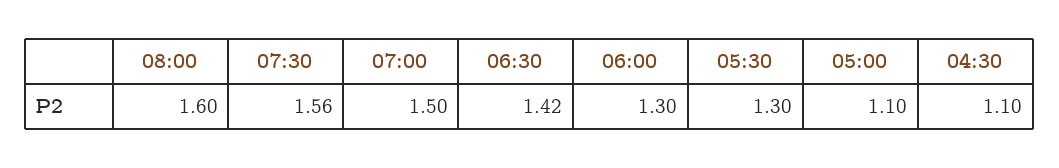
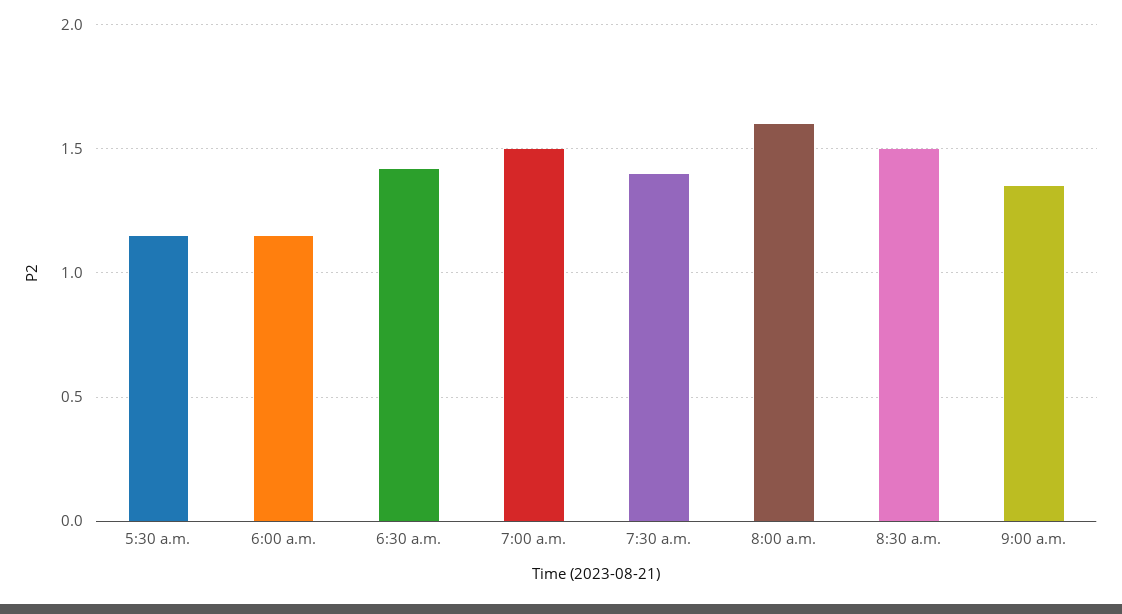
07:30: 1.56 -> 1.4
06:00: 1.3 -> 1.15
05:30: 1.3 -> 1.15
05:00: 1.1 -> none
04:30: 1.1 -> none
8:30 a.m.: none -> 1.5
9:00 a.m.: none -> 1.35

